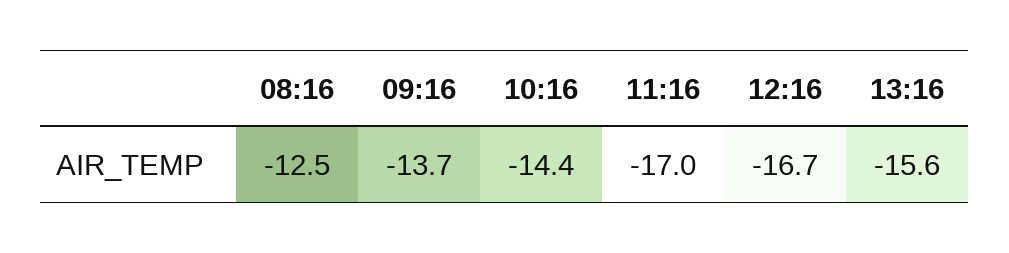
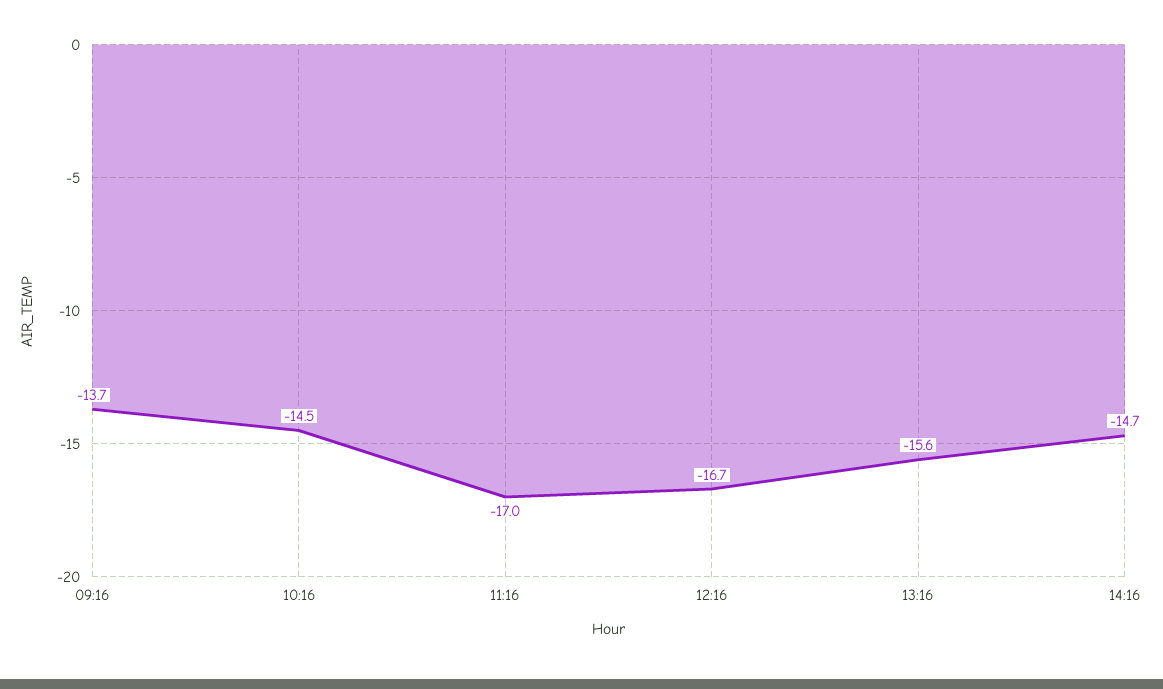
08:16: -12.5 -> none
10:16: -14.4 -> -14.5
14:16: none -> -14.7

